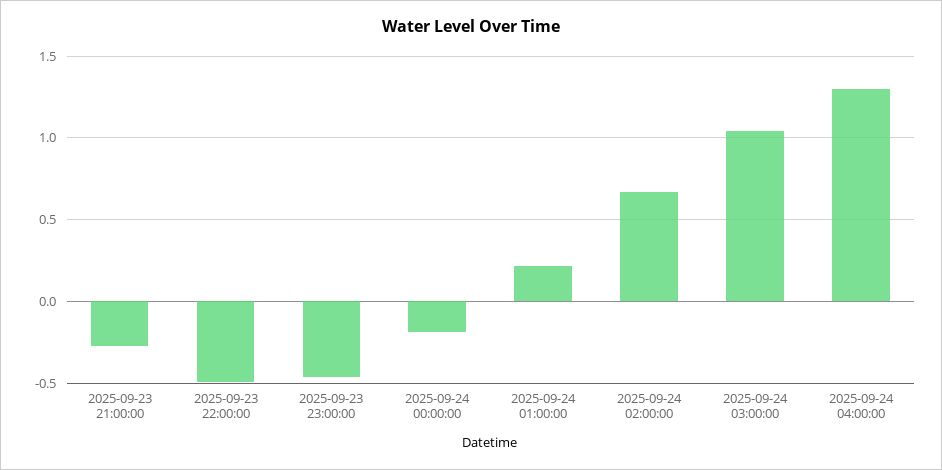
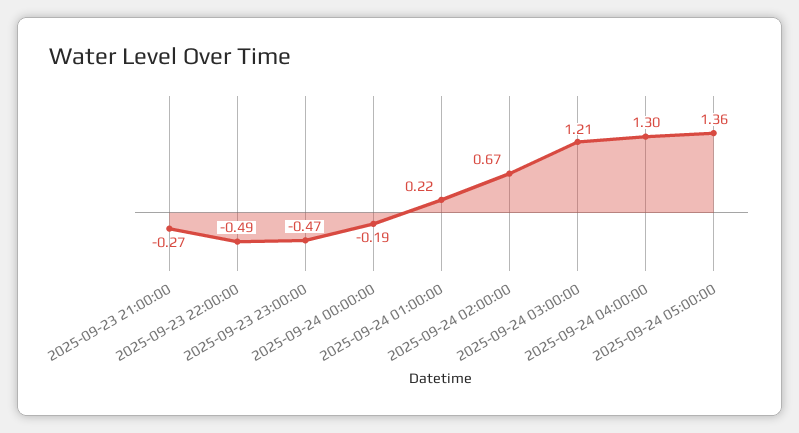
2025-09-24 03:00:00: 1.05 -> 1.21
2025-09-24 05:00:00: none -> 1.36

